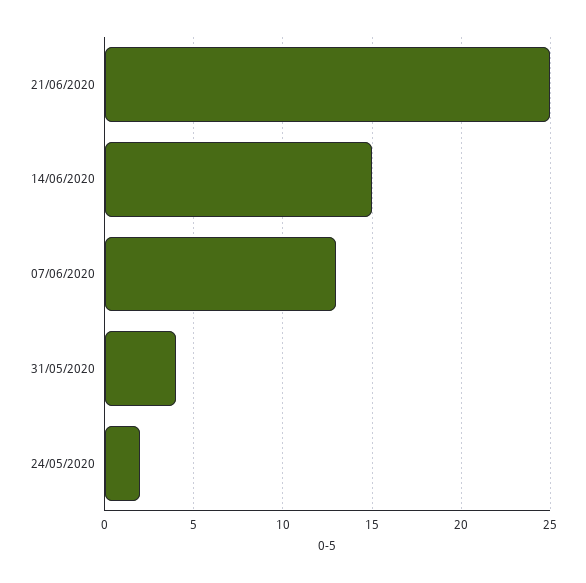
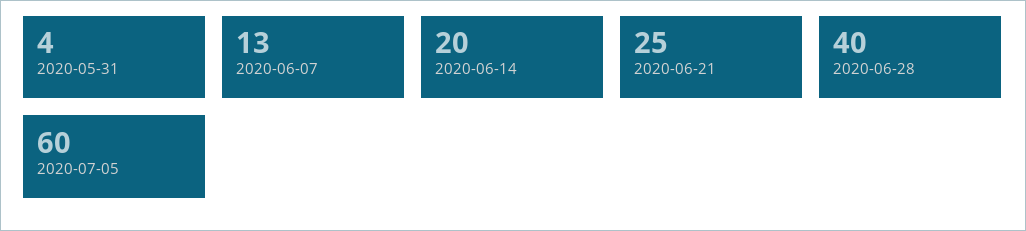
14/06/2020: 15 -> 20
24/05/2020: 2 -> none
2020-06-28: none -> 40
2020-07-05: none -> 60

